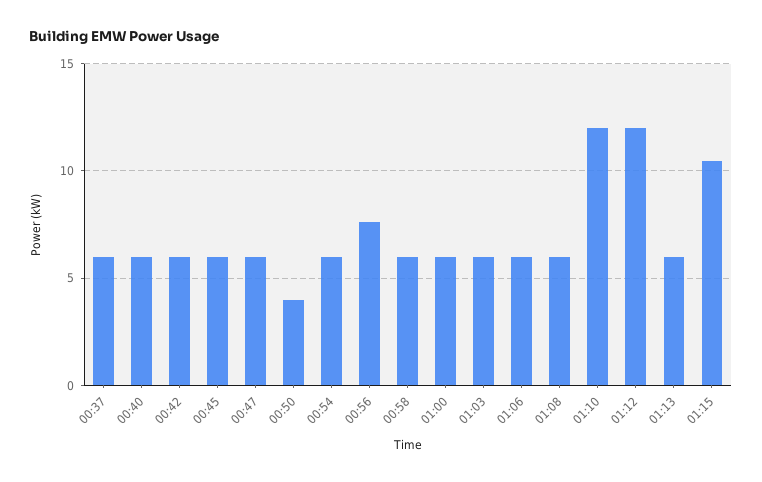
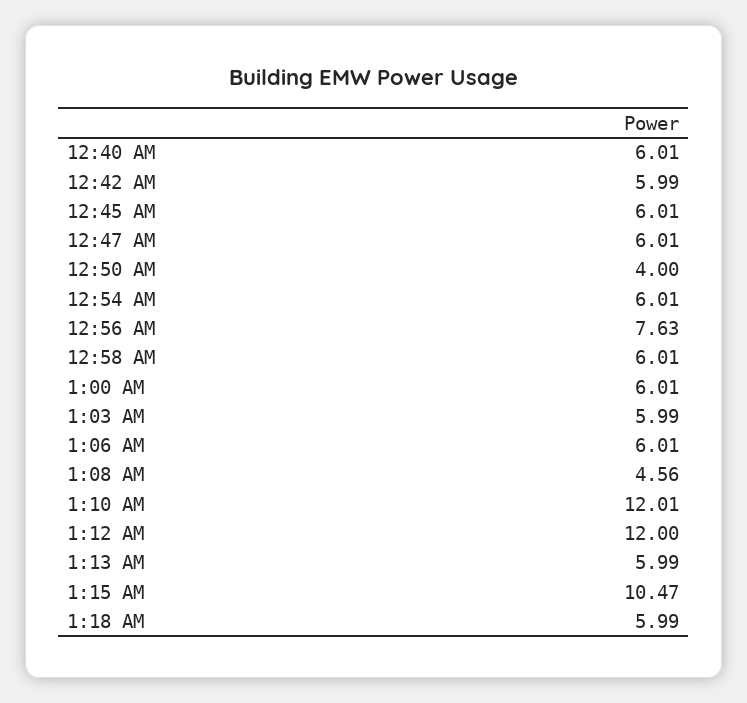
00:37: 6 -> none
01:08: 6 -> 4.56
1:18 AM: none -> 5.99

